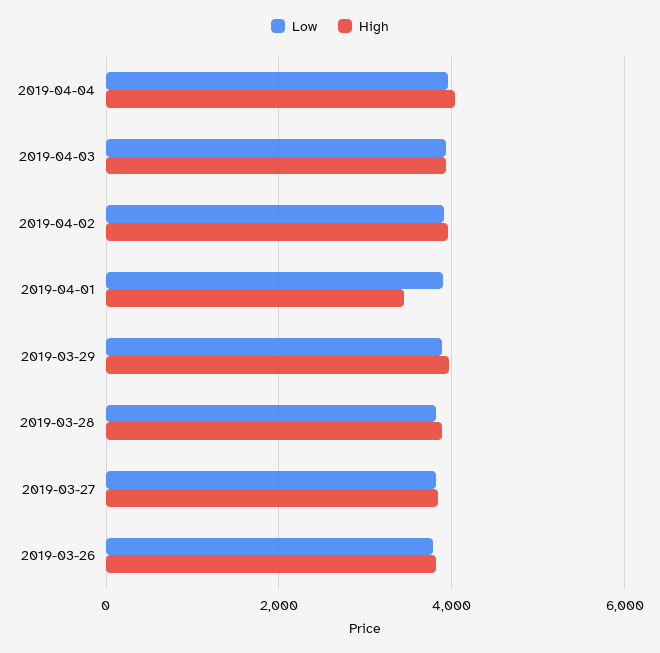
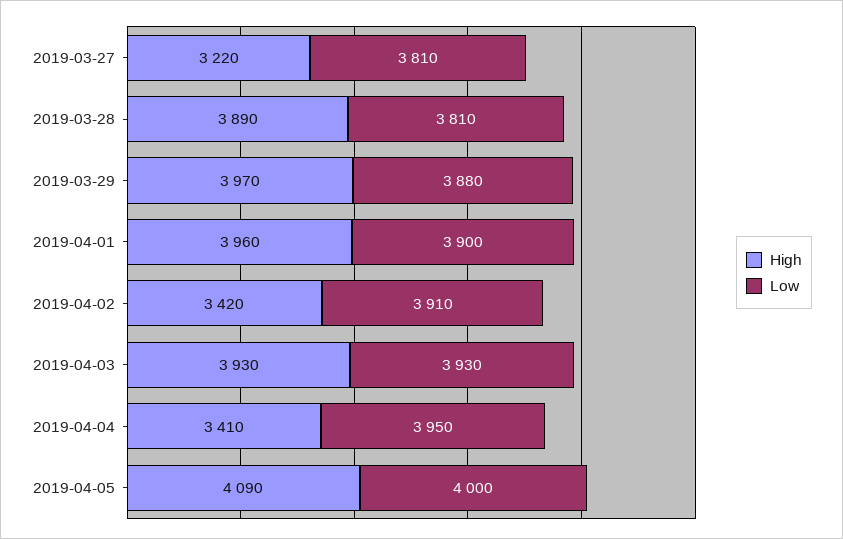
High, 2019-04-04: 4000 -> 3410
High, 2019-04-02: 4000 -> 3420
High, 2019-04-01: 3400 -> 3960
High, 2019-03-27: 3800 -> 3220
Low, 2019-03-26: 3800 -> none
High, 2019-03-26: 3800 -> none
High, 2019-04-05: none -> 4090
Low, 2019-04-05: none -> 4000

